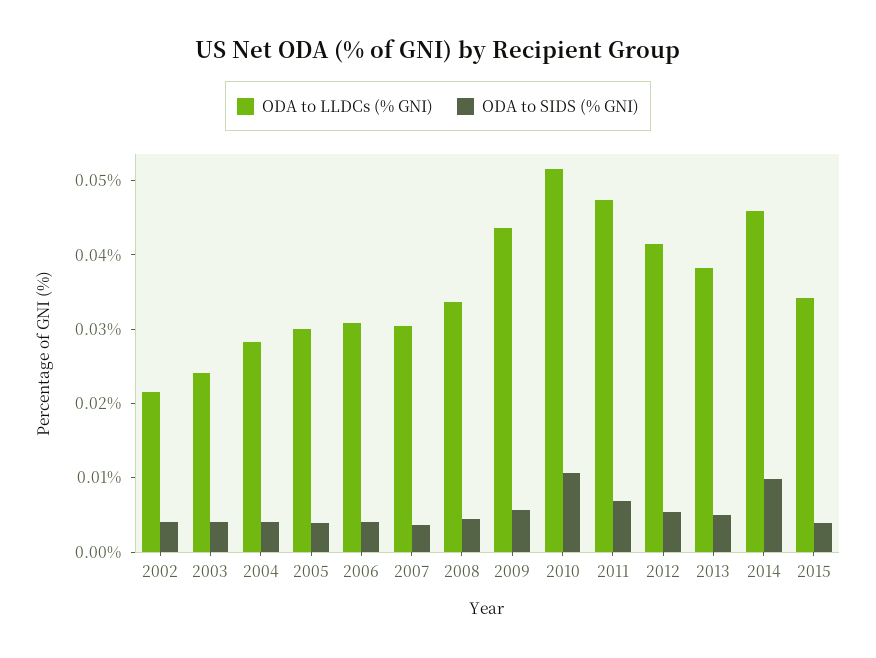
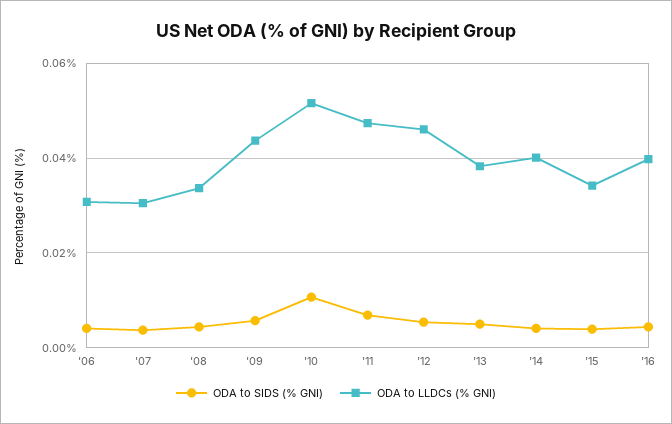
ODA to LLDCs (% GNI), 2002: 0.022 -> none
ODA to SIDS (% GNI), 2002: 0.004 -> none
ODA to LLDCs (% GNI), 2003: 0.024 -> none
ODA to SIDS (% GNI), 2003: 0.004 -> none
ODA to LLDCs (% GNI), 2004: 0.028 -> none
ODA to SIDS (% GNI), 2004: 0.004 -> none
ODA to LLDCs (% GNI), 2005: 0.03 -> none
ODA to SIDS (% GNI), 2005: 0.004 -> none
ODA to LLDCs (% GNI), 2012: 0.042 -> 0.046
ODA to LLDCs (% GNI), 2014: 0.046 -> 0.04
ODA to SIDS (% GNI), 2014: 0.01 -> 0.004
ODA to SIDS (% GNI), '16: none -> 0.004
ODA to LLDCs (% GNI), '16: none -> 0.04

